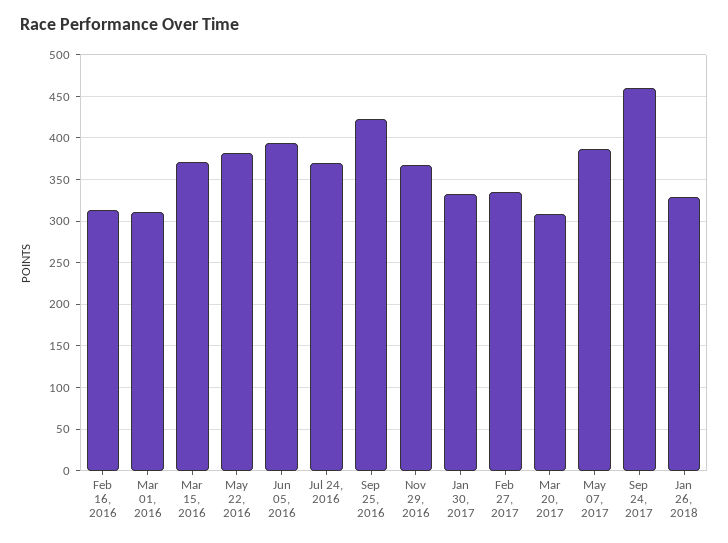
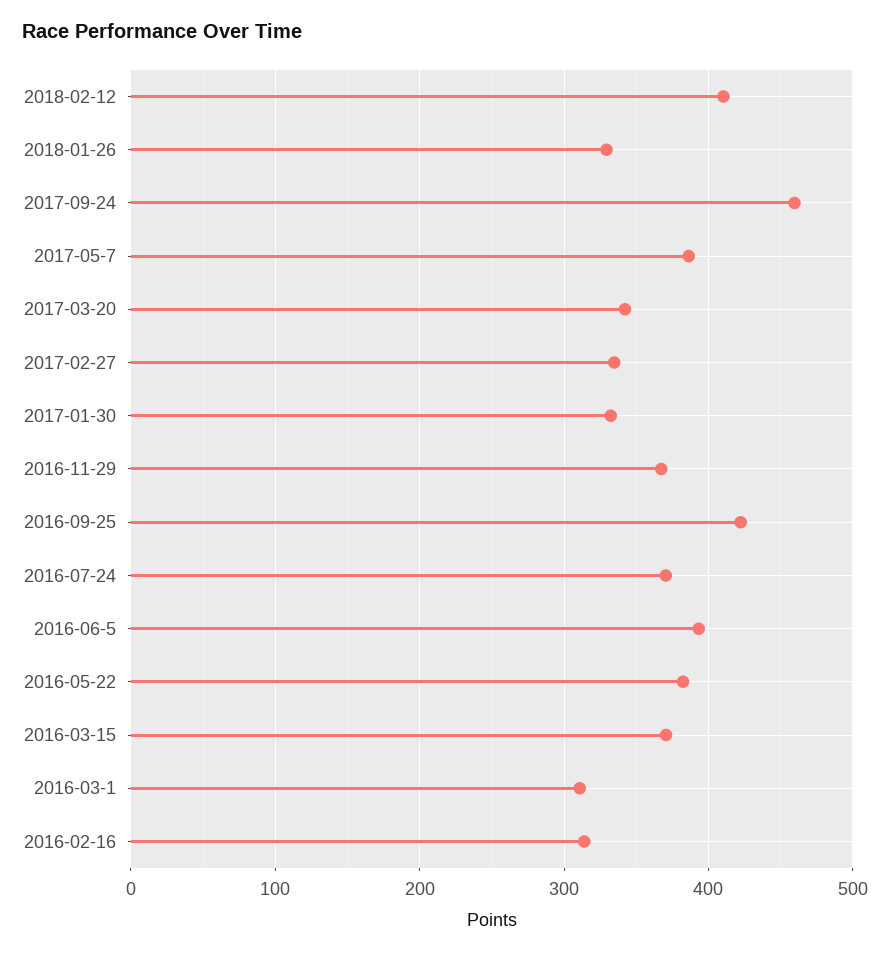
Mar 20, 2017: 310 -> 340
2018-02-12: none -> 410

